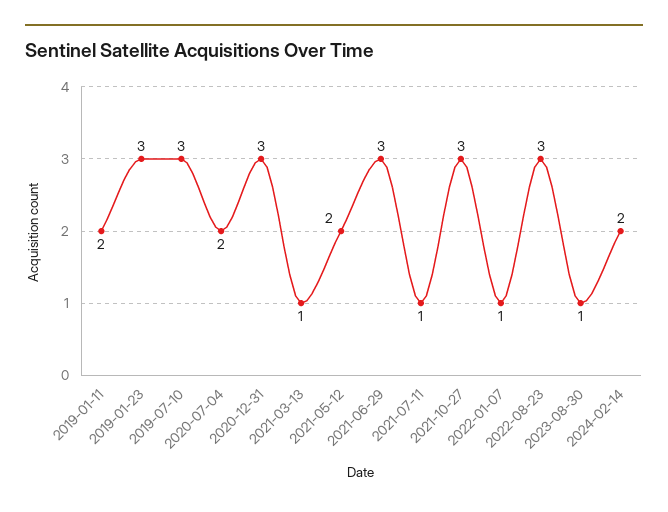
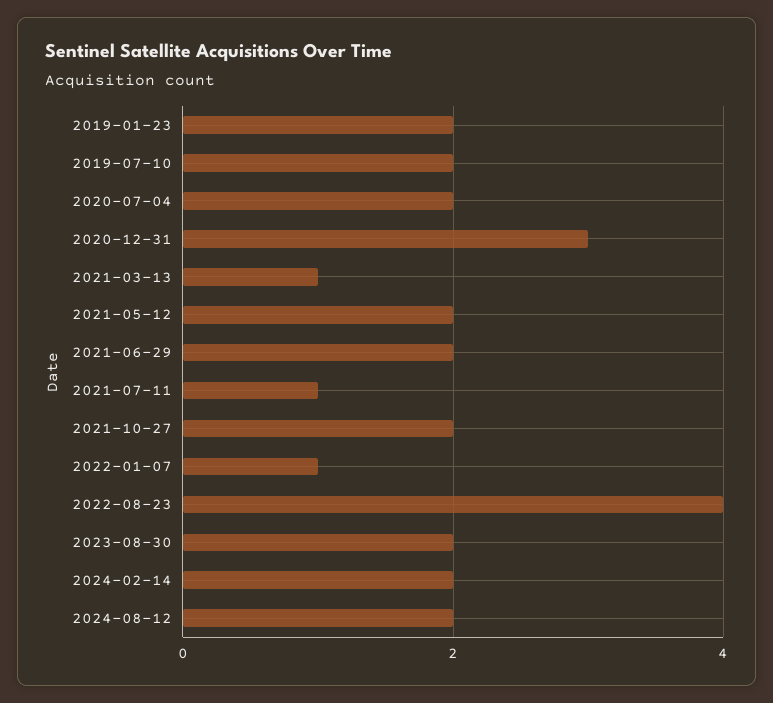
2019-01-11: 2 -> none
2019-01-23: 3 -> 2
2019-07-10: 3 -> 2
2021-06-29: 3 -> 2
2021-10-27: 3 -> 2
2022-08-23: 3 -> 4
2023-08-30: 1 -> 2
2024-08-12: none -> 2

